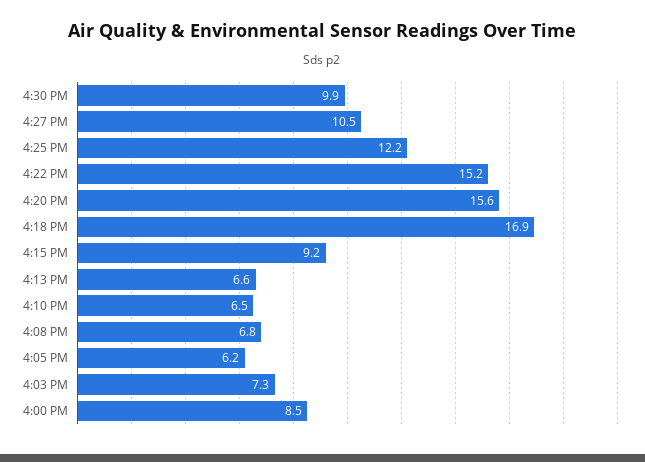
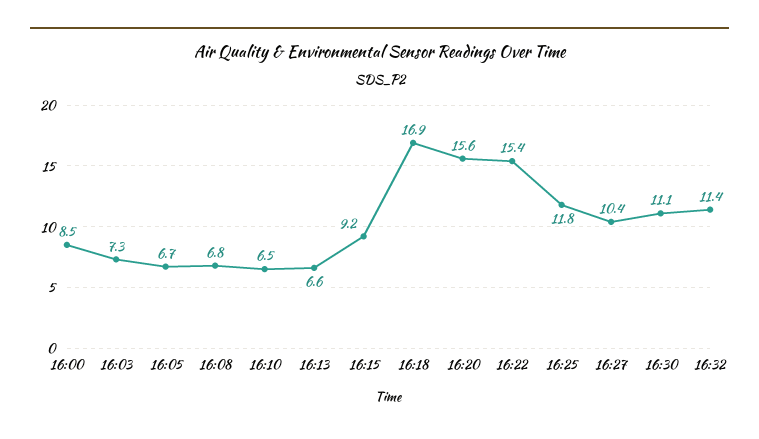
4:30 PM: 9.9 -> 11.1
4:27 PM: 10.5 -> 10.4
4:25 PM: 12.2 -> 11.8
4:22 PM: 15.2 -> 15.4
4:05 PM: 6.2 -> 6.7
16:32: none -> 11.4

